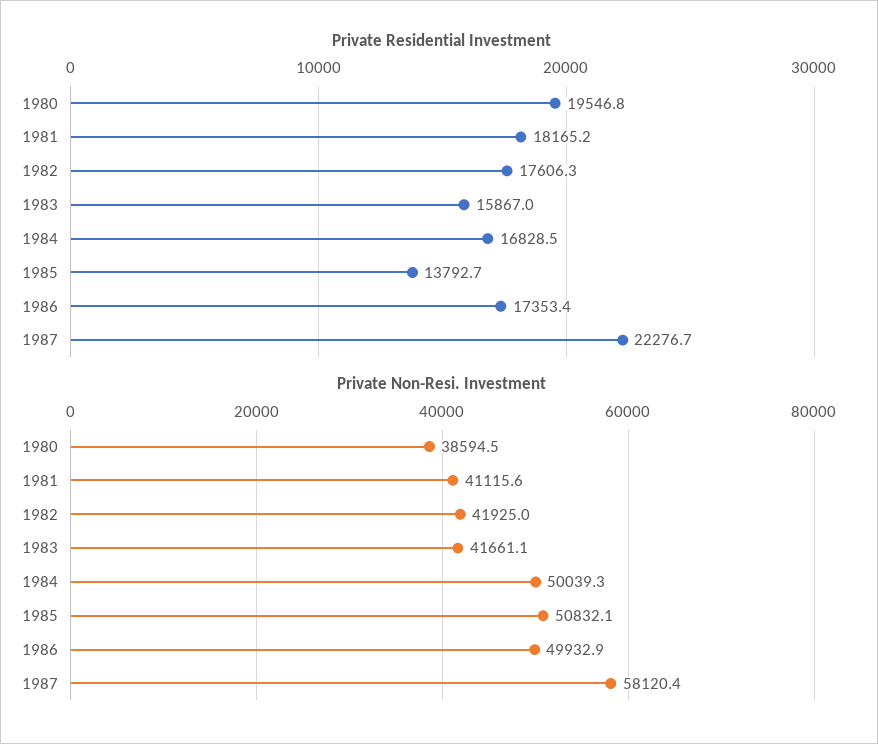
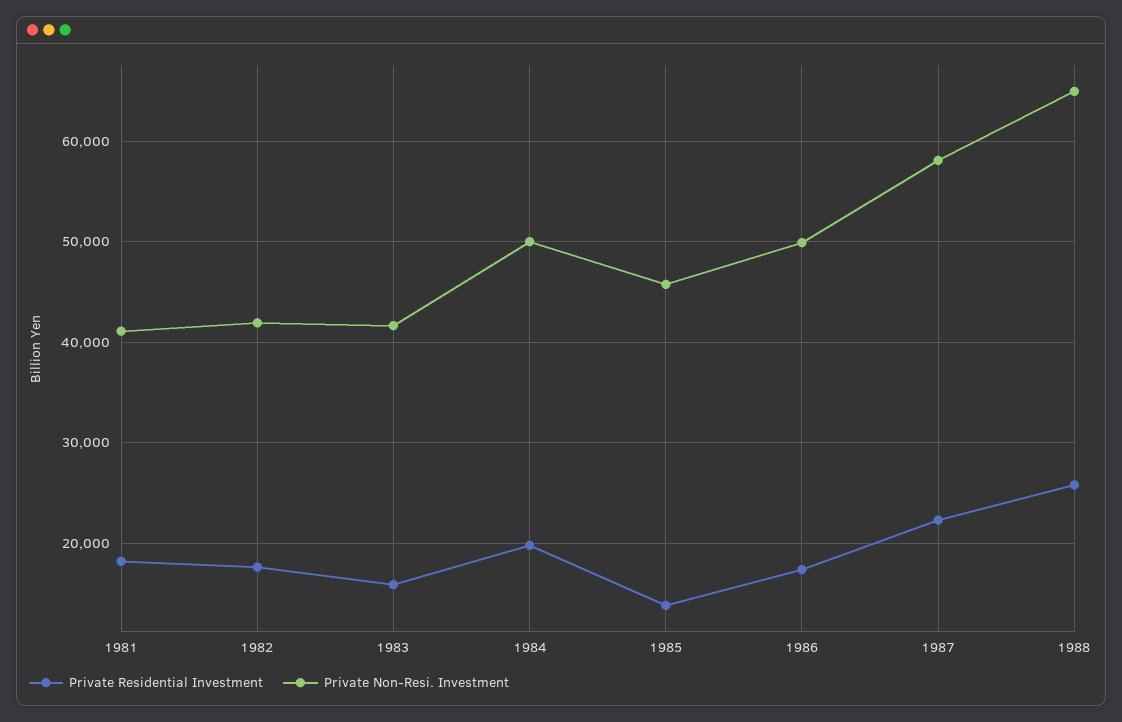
Private Residential Investment, 1980: 19546.8 -> none
Private Residential Investment, 1984: 16828.5 -> 20000
Private Non-Resi. Investment, 1980: 38594.5 -> none
Private Non-Resi. Investment, 1985: 50832.1 -> 46000
Private Residential Investment, 1988: none -> 26000
Private Non-Resi. Investment, 1988: none -> 65000

